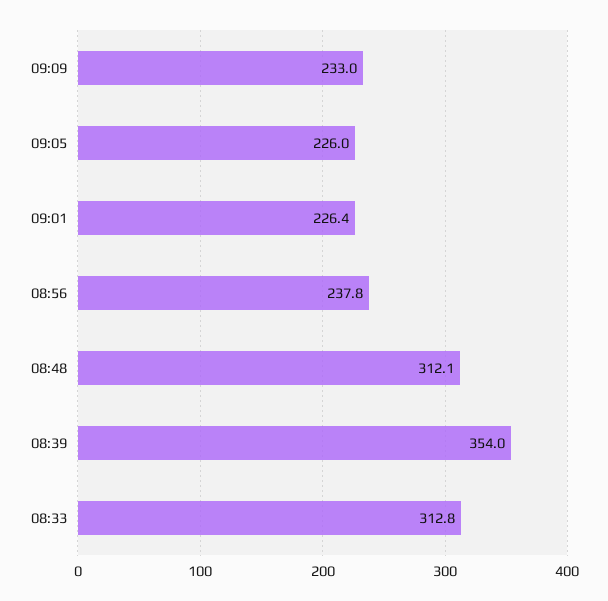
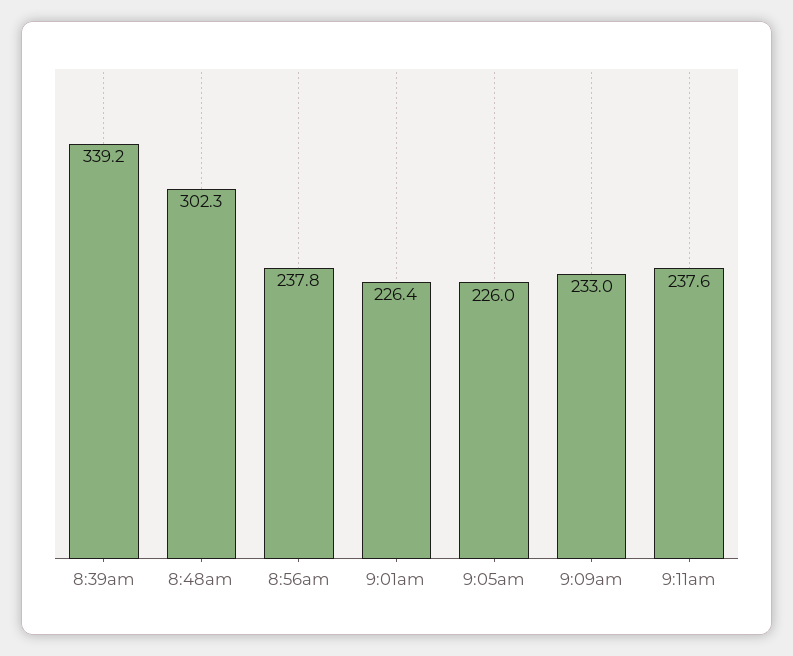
08:48: 312.1 -> 302.3
08:39: 354 -> 339.2
08:33: 312.8 -> none
9:11am: none -> 237.6

